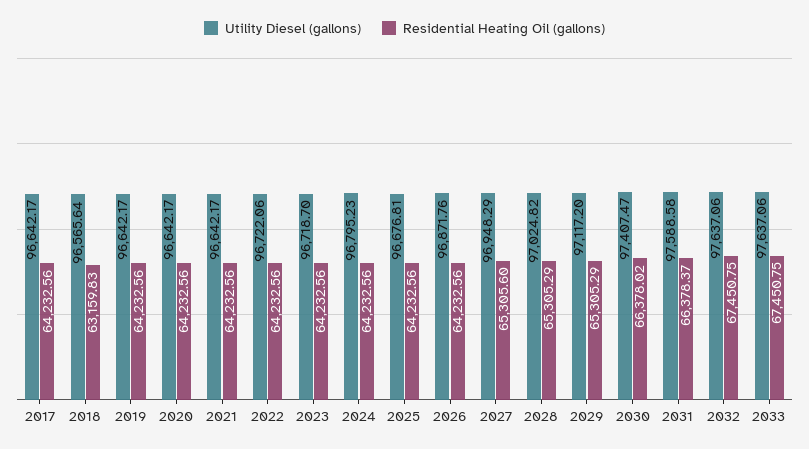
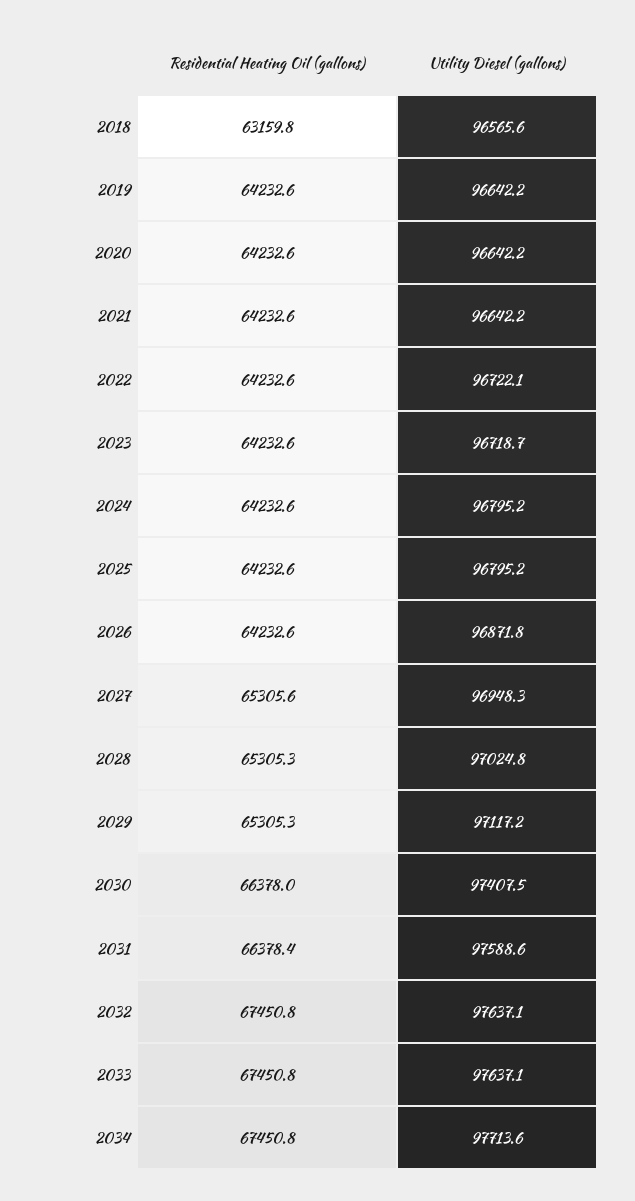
Utility Diesel (gallons), 2017: 96642.17 -> none
Residential Heating Oil (gallons), 2017: 64232.56 -> none
Utility Diesel (gallons), 2025: 96676.81 -> 96795.2
Residential Heating Oil (gallons), 2034: none -> 67450.8
Utility Diesel (gallons), 2034: none -> 97713.6

